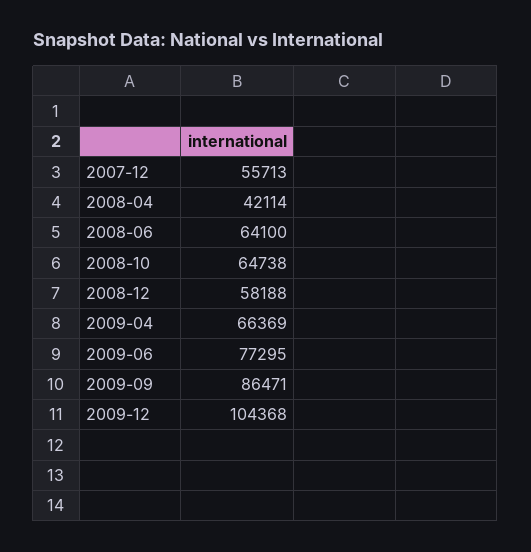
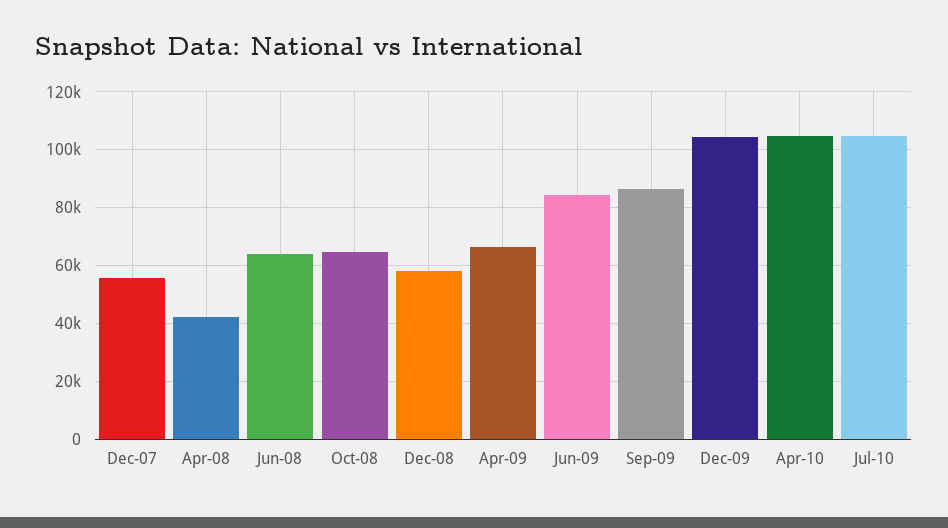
2009-06: 77295 -> 85000
Apr-10: none -> 105000
Jul-10: none -> 105000

